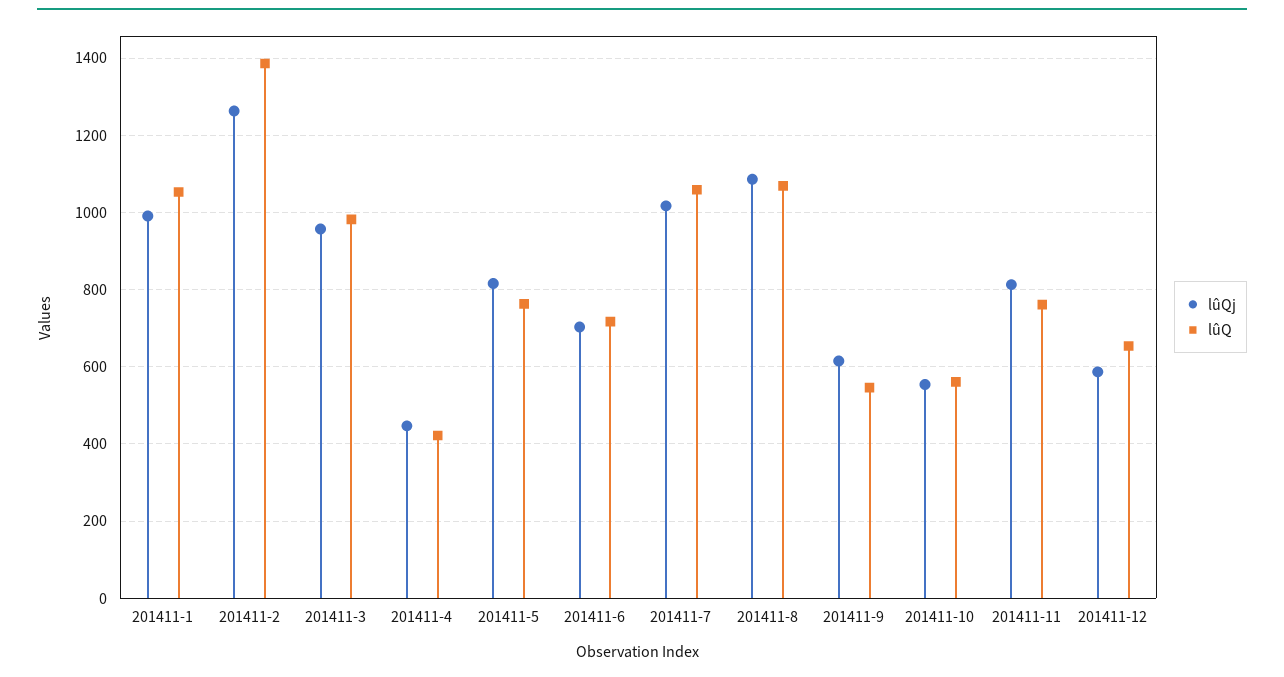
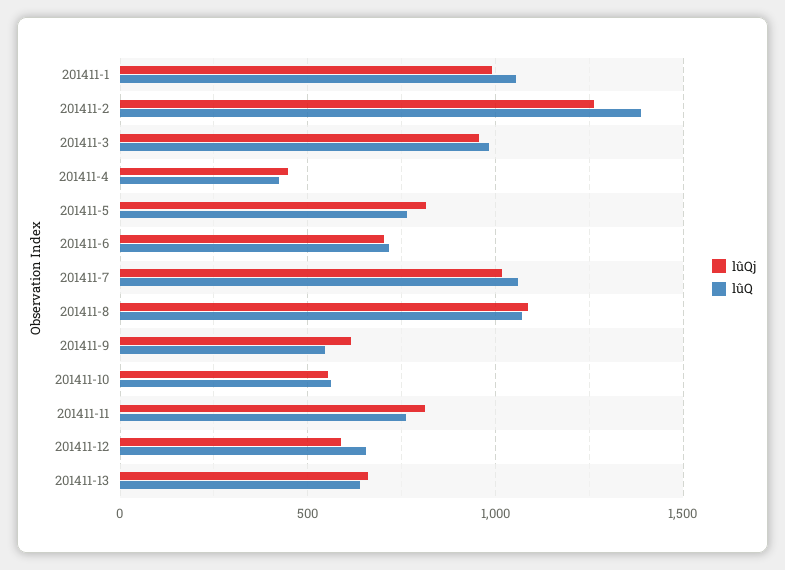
lûQj, 201411-13: none -> 650
lûQ, 201411-13: none -> 650

